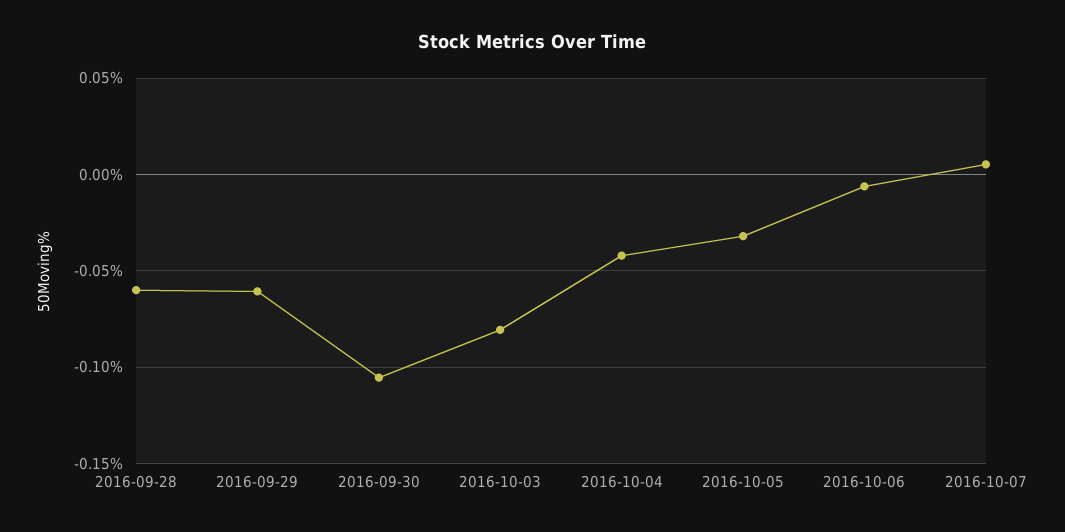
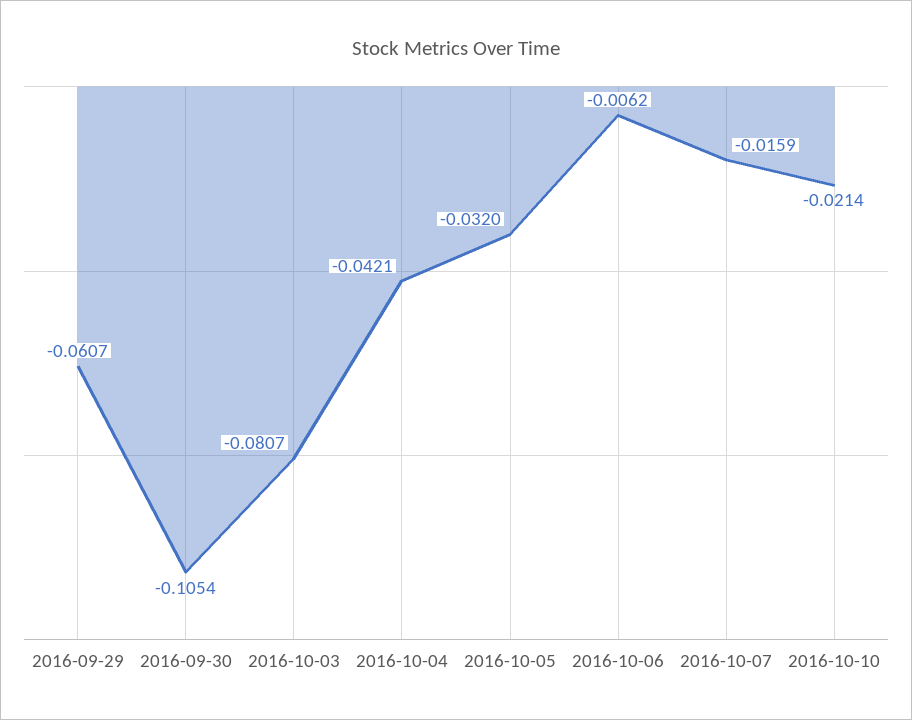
2016-09-28: -0.06 -> none
2016-10-07: 0.005 -> -0.0159
2016-10-10: none -> -0.0214

